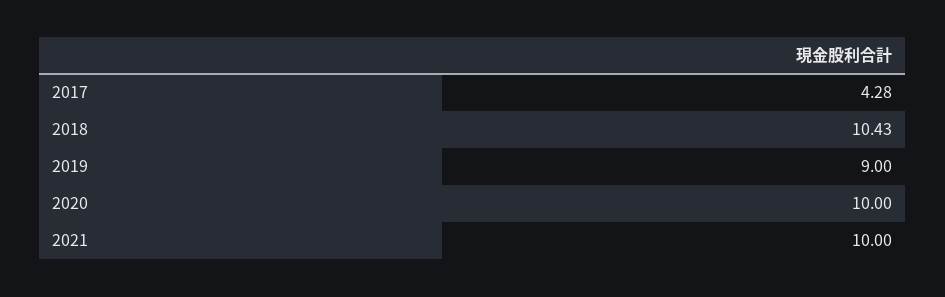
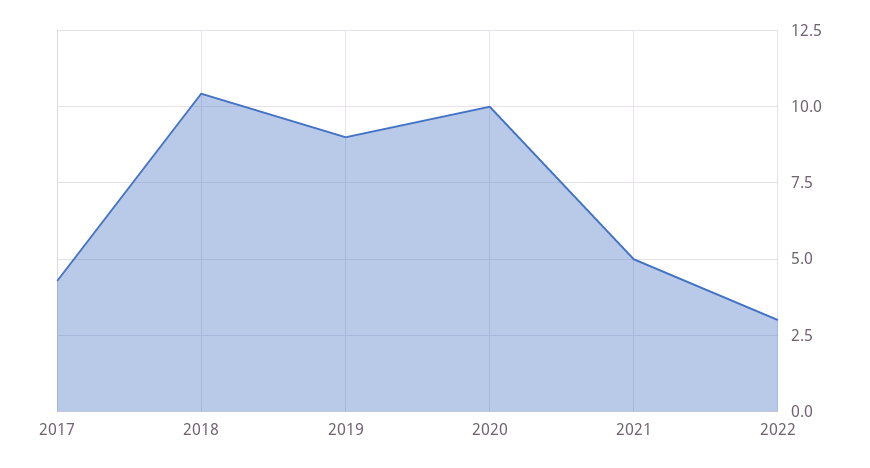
2021: 10 -> 5
2022: none -> 3

